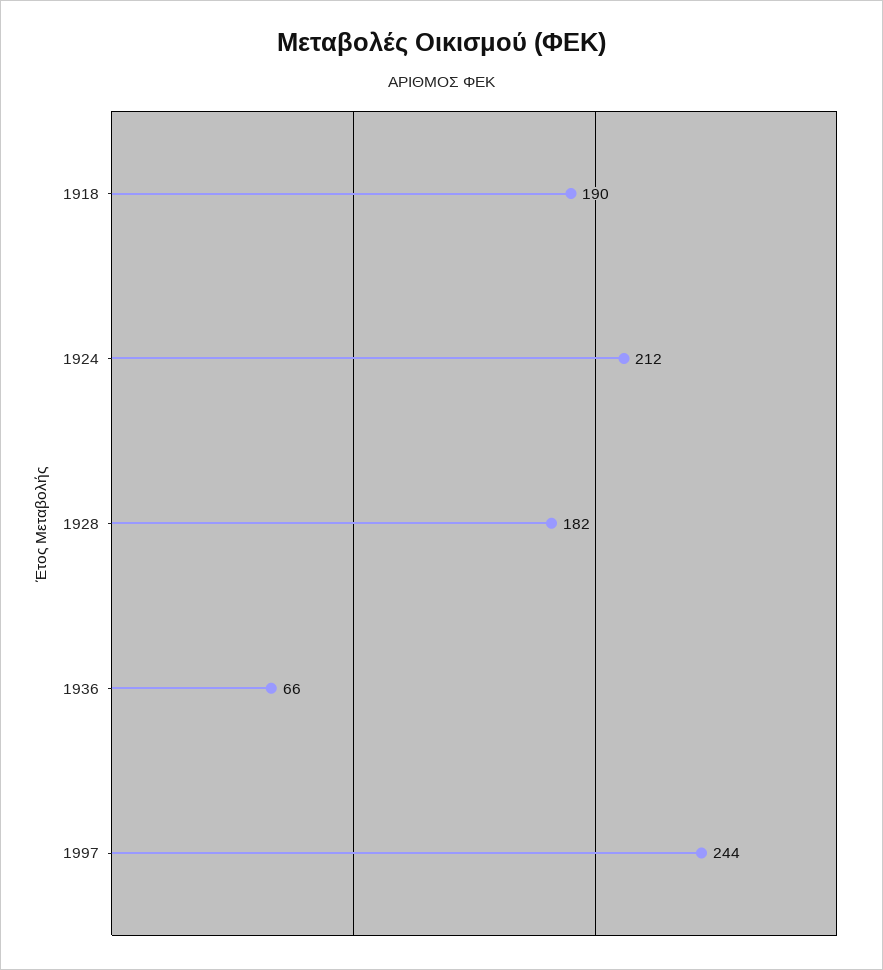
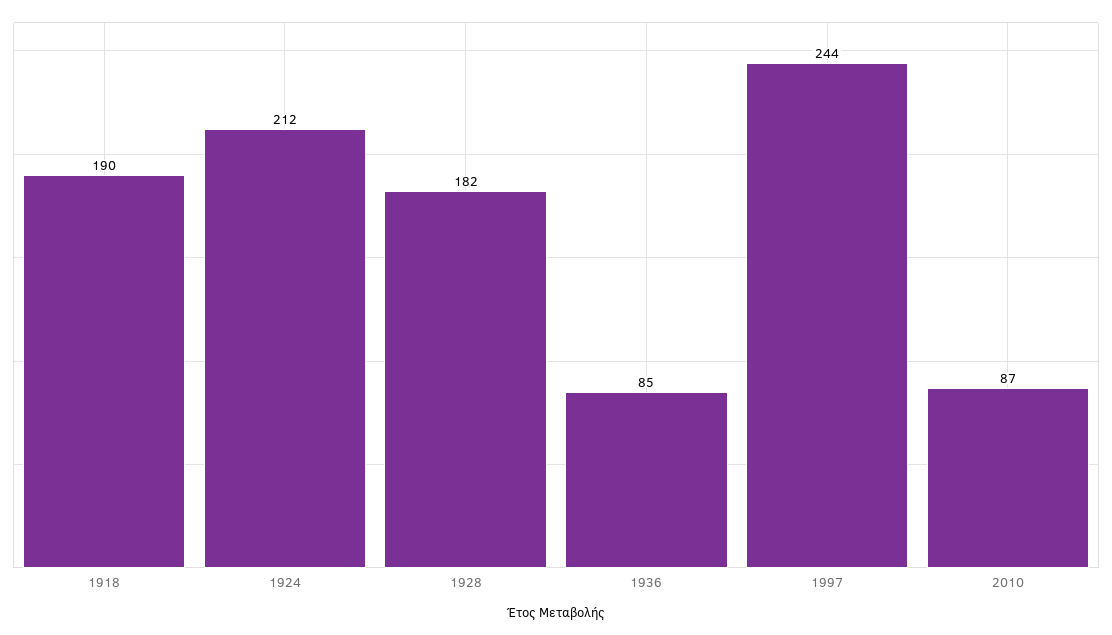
1936: 66 -> 85
2010: none -> 87

